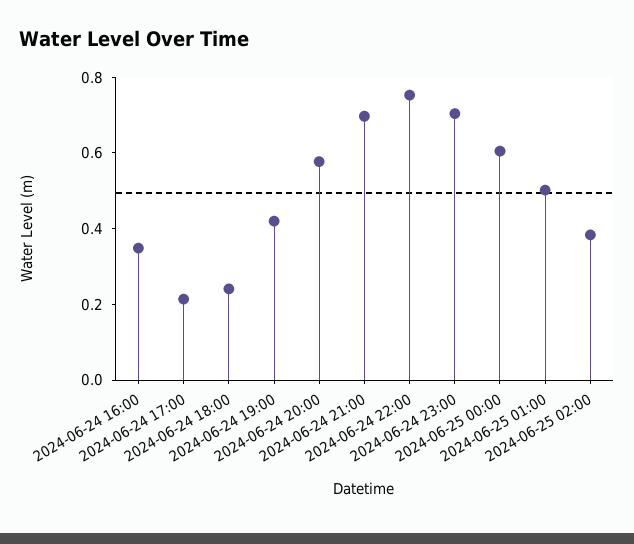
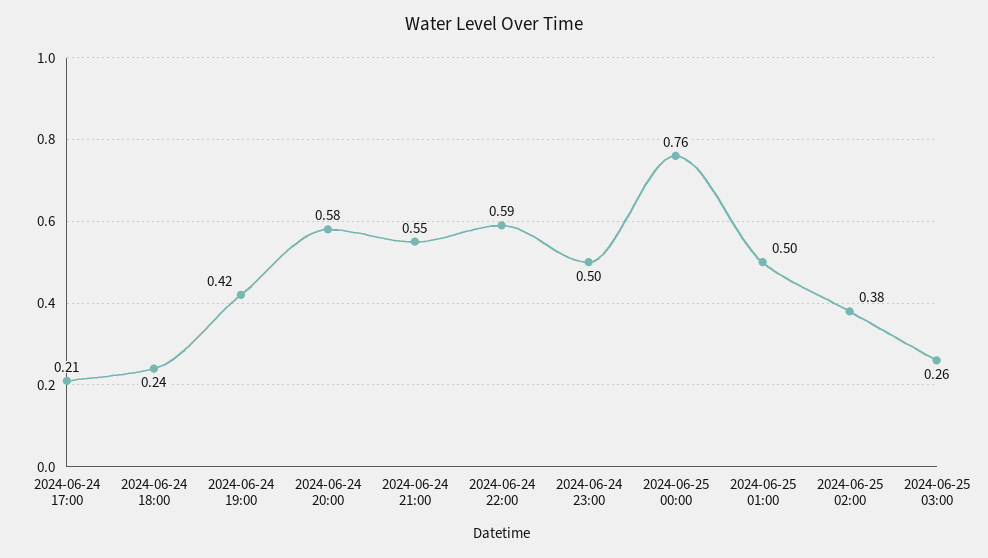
2024-06-24 16:00: 0.35 -> none
2024-06-24 21:00: 0.7 -> 0.55
2024-06-24 22:00: 0.75 -> 0.59
2024-06-24 23:00: 0.7 -> 0.5
2024-06-25 00:00: 0.6 -> 0.76
2024-06-25 03:00: none -> 0.26

